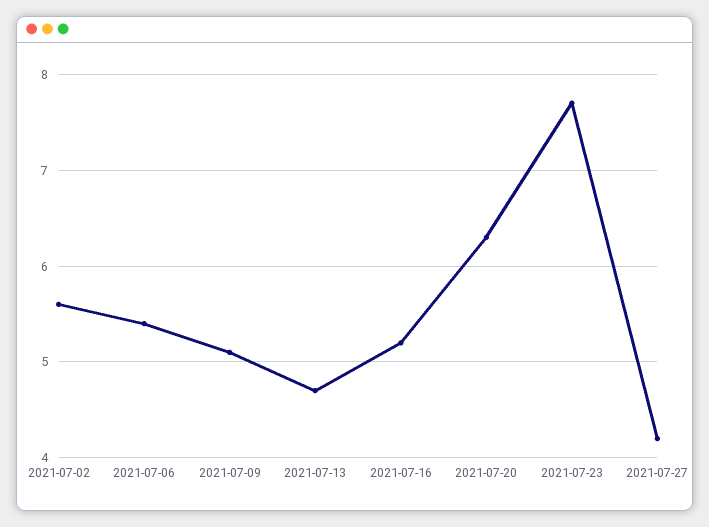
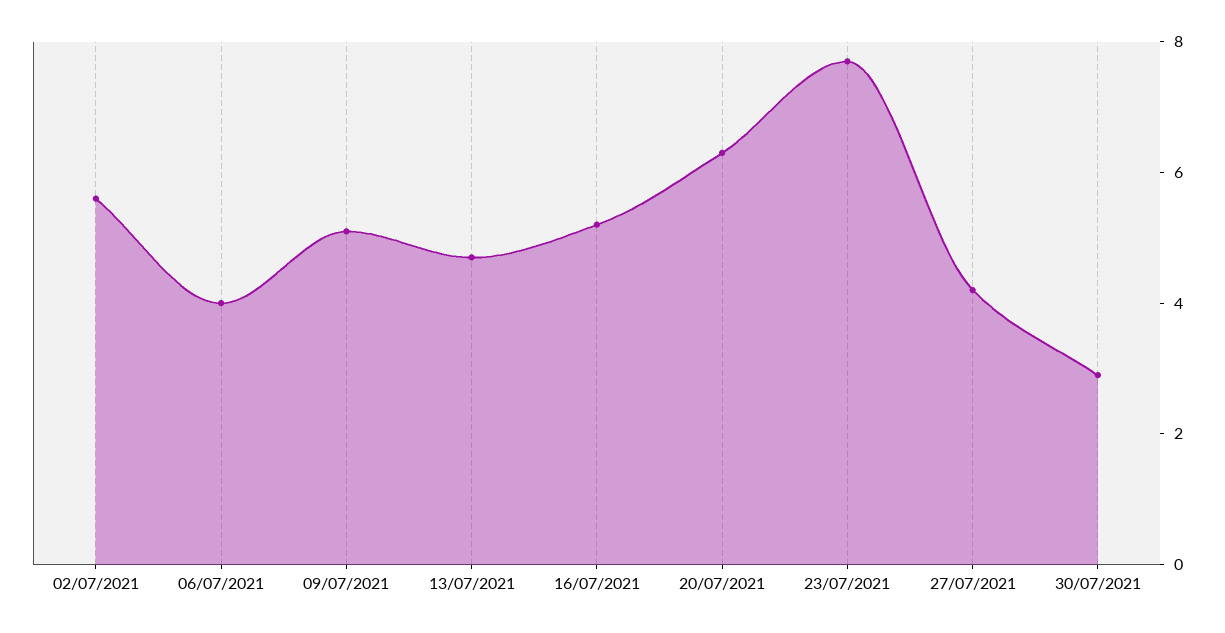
2021-07-06: 5.4 -> 4
30/07/2021: none -> 3

